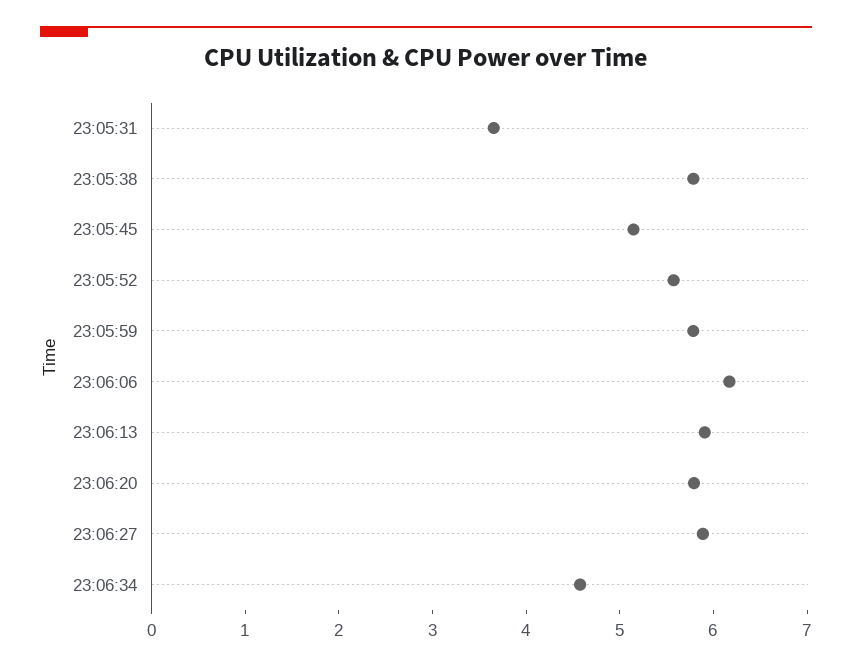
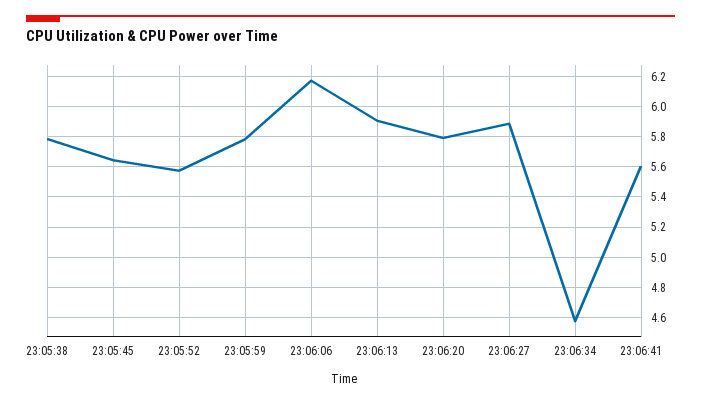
23:05:31: 3.6 -> none
23:05:45: 5.2 -> 5.65
23:06:41: none -> 5.6

